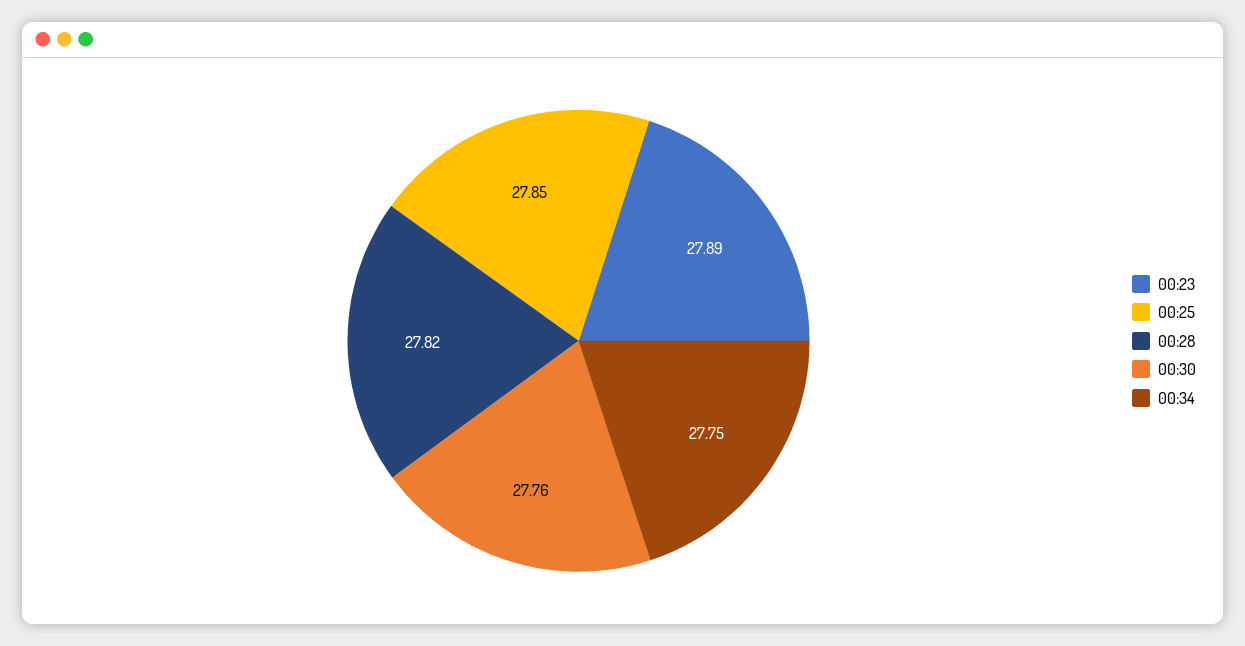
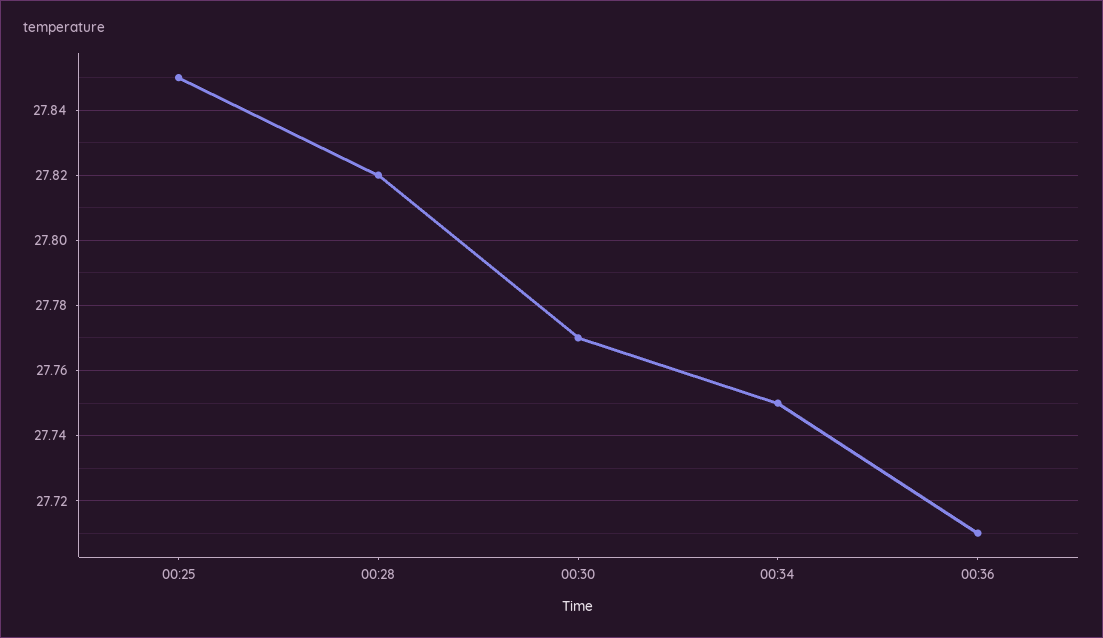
00:23: 27.89 -> none
00:30: 27.76 -> 27.77
00:36: none -> 27.71

